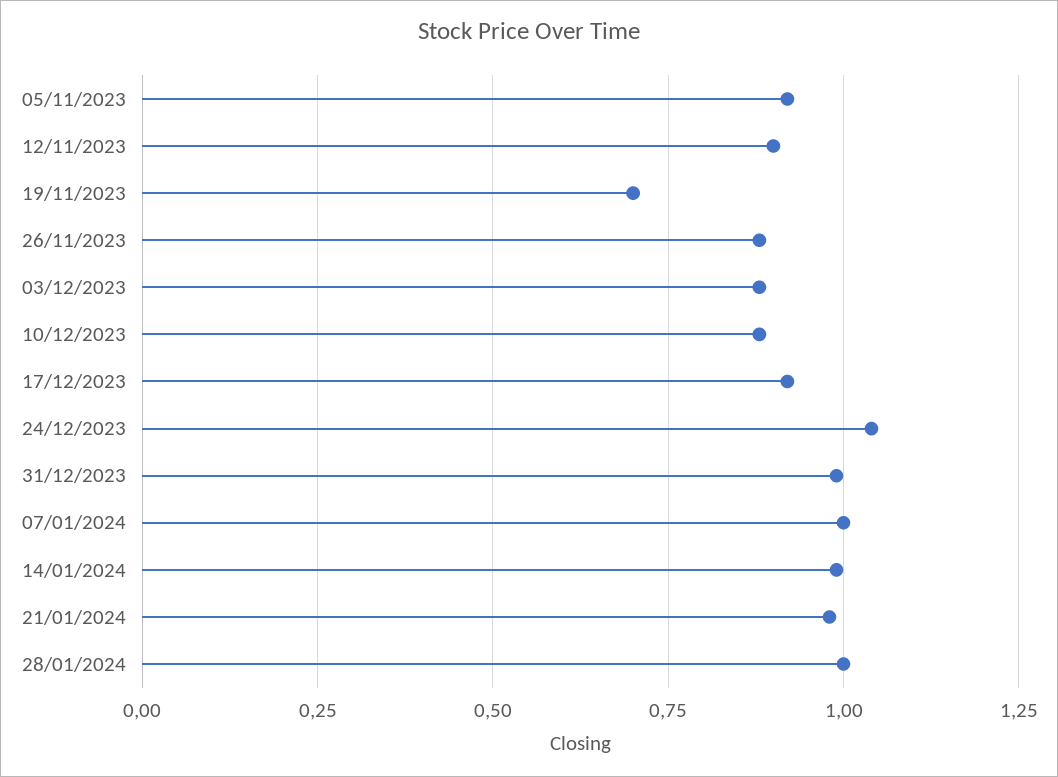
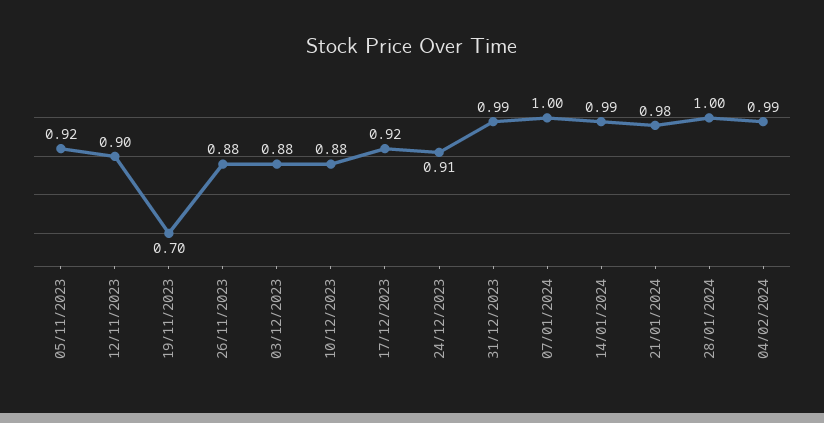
24/12/2023: 1.05 -> 0.91
04/02/2024: none -> 0.99

